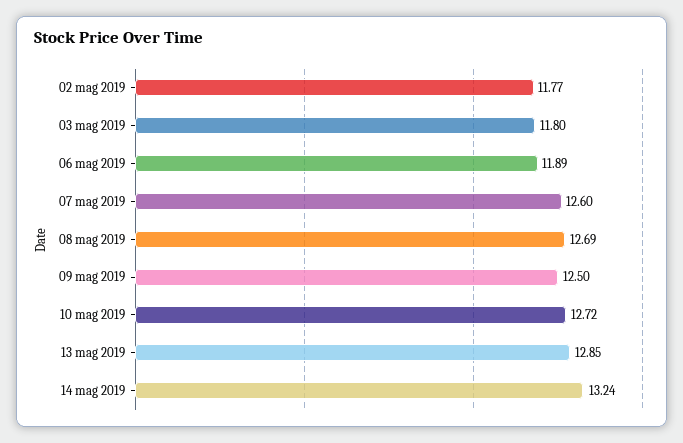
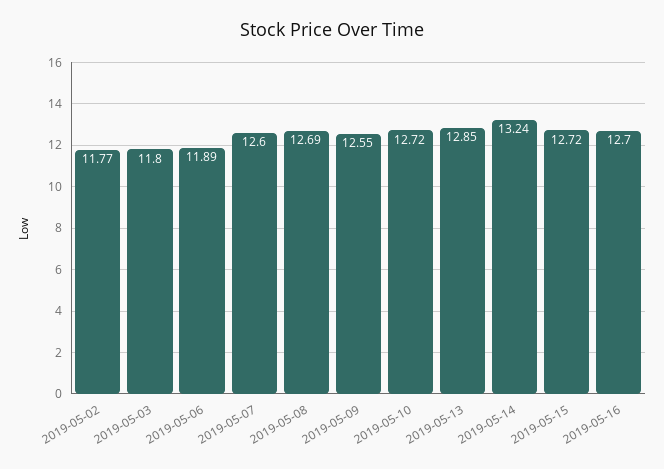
09 mag 2019: 12.5 -> 12.55
2019-05-15: none -> 12.72
2019-05-16: none -> 12.7

